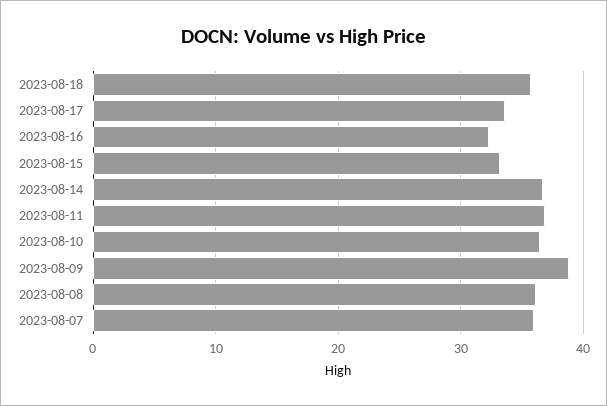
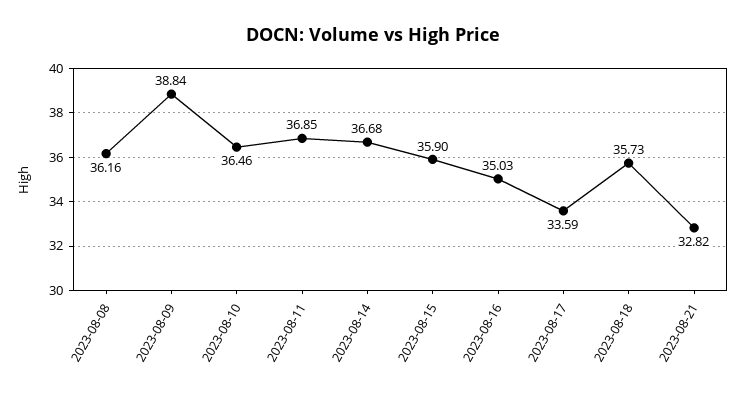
2023-08-16: 32 -> 35.03
2023-08-15: 33 -> 35.9
2023-08-07: 36 -> none
2023-08-21: none -> 32.82

